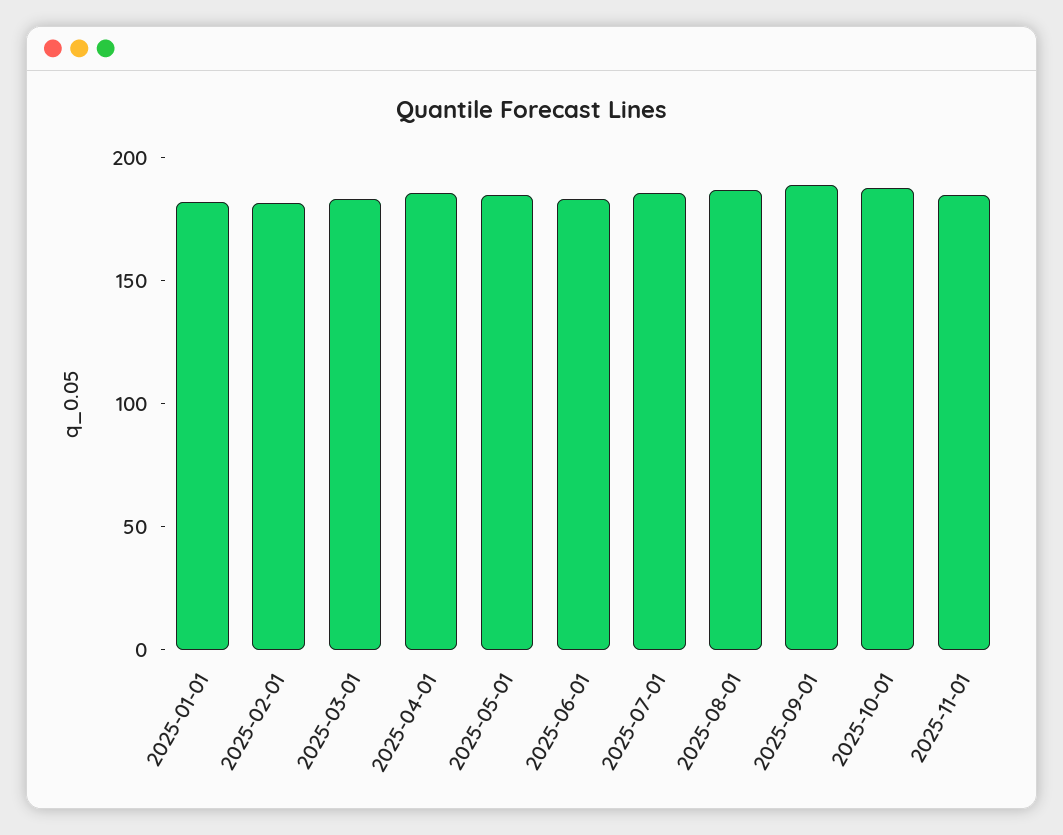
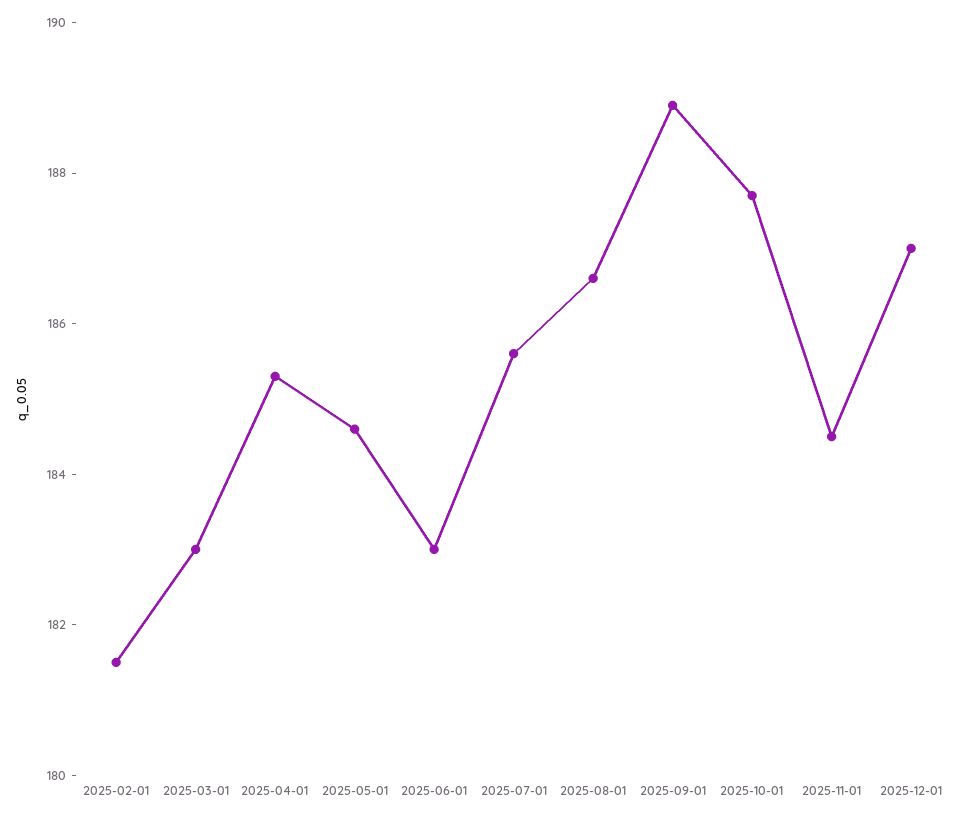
2025-01-01: 180 -> none
2025-12-01: none -> 187

